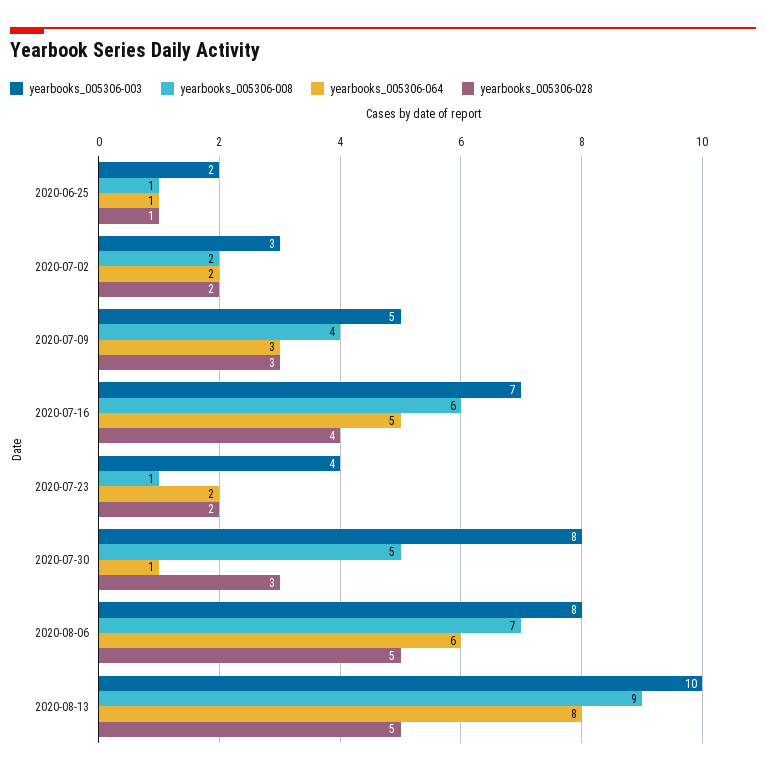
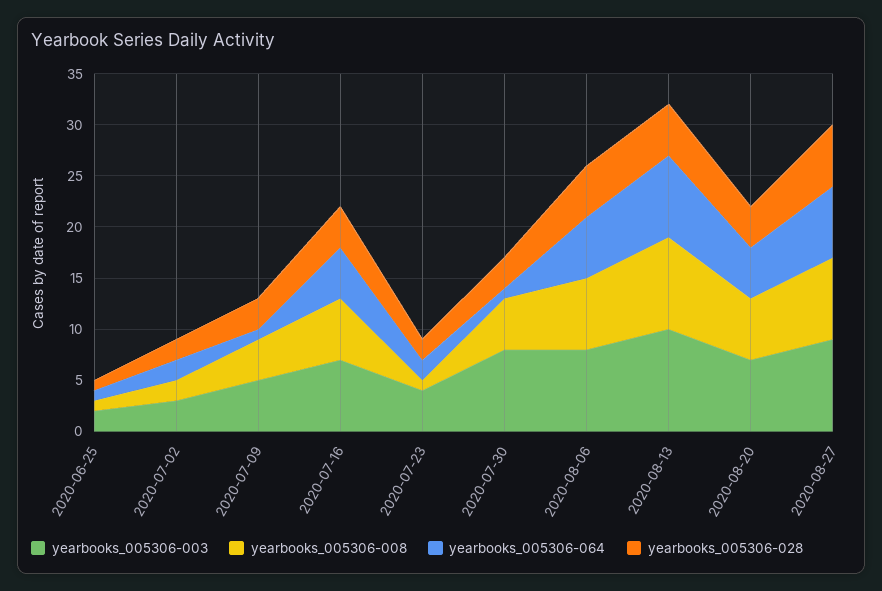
yearbooks_005306-064, 2020-07-09: 3 -> 1
yearbooks_005306-003, 2020-08-20: none -> 7
yearbooks_005306-008, 2020-08-20: none -> 6
yearbooks_005306-064, 2020-08-20: none -> 5
yearbooks_005306-028, 2020-08-20: none -> 4
yearbooks_005306-003, 2020-08-27: none -> 9
yearbooks_005306-008, 2020-08-27: none -> 8
yearbooks_005306-064, 2020-08-27: none -> 7
yearbooks_005306-028, 2020-08-27: none -> 6

